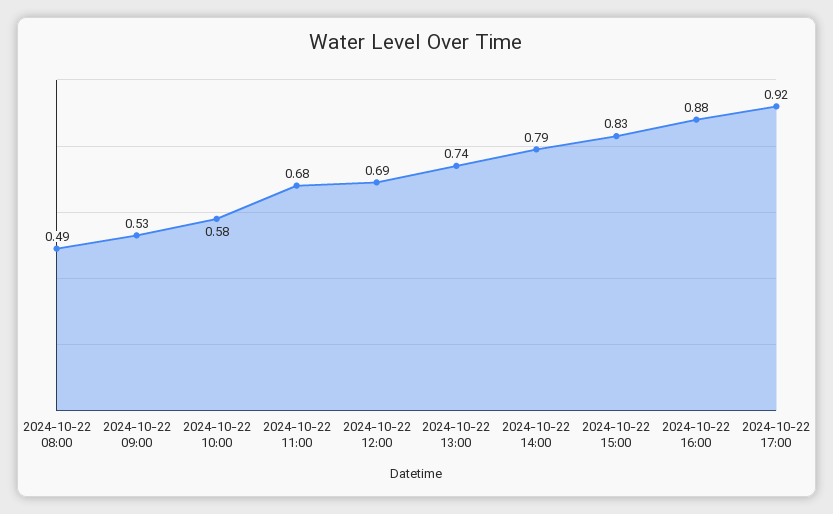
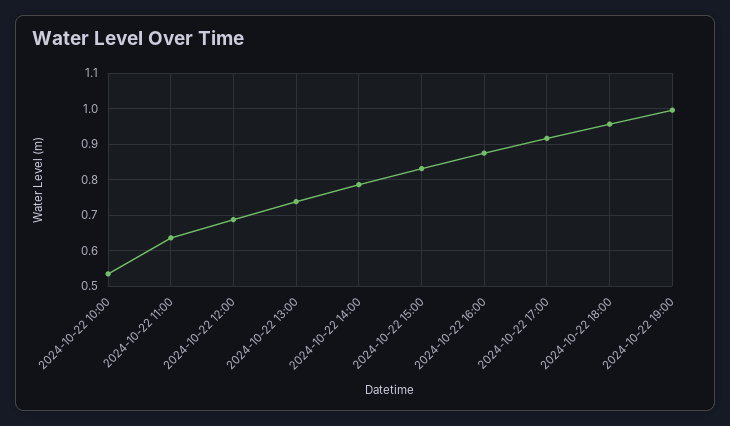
2024-10-22 08:00: 0.49 -> none
2024-10-22 09:00: 0.53 -> none
2024-10-22 10:00: 0.58 -> 0.54
2024-10-22 11:00: 0.68 -> 0.64
2024-10-22 18:00: none -> 0.96
2024-10-22 19:00: none -> 1

